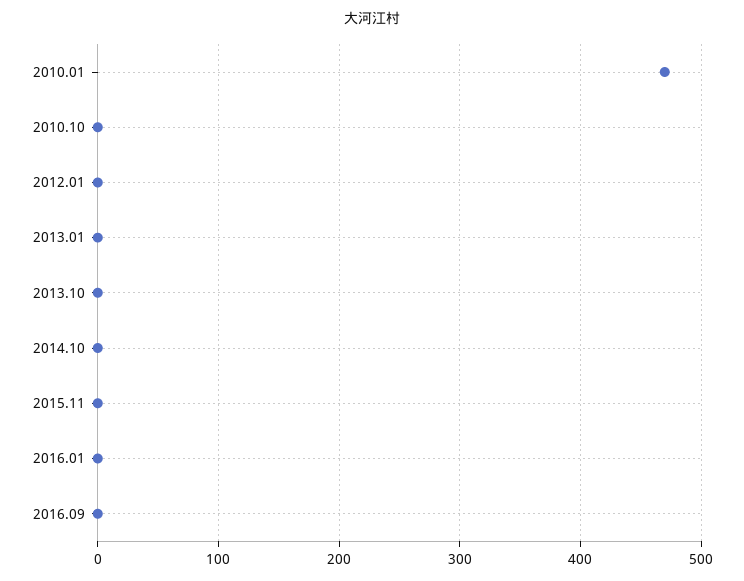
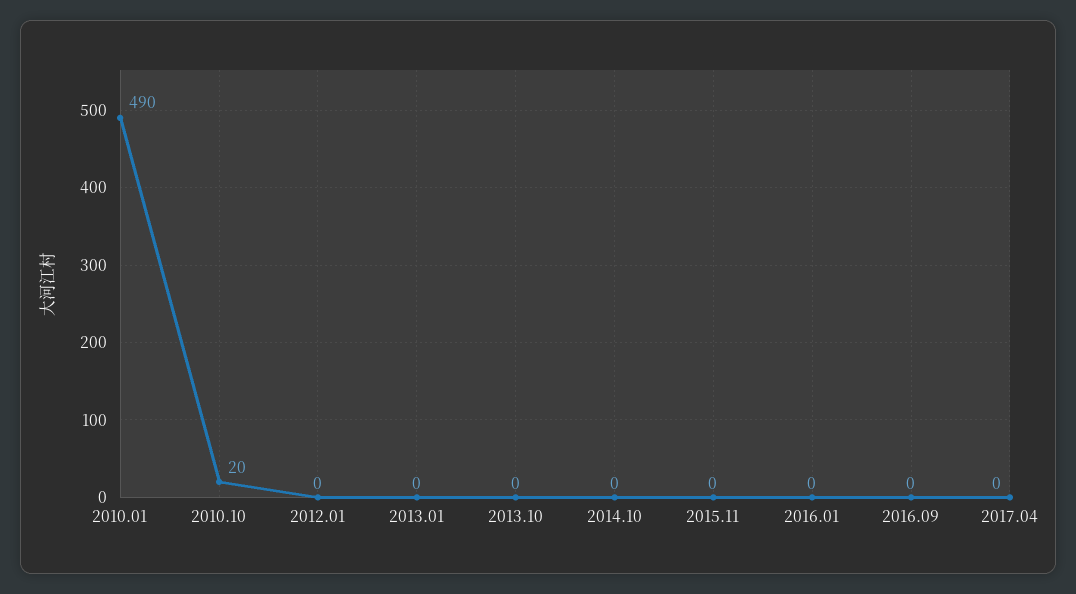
2010.01: 470 -> 490
2010.10: 0 -> 20
2017.04: none -> 0

